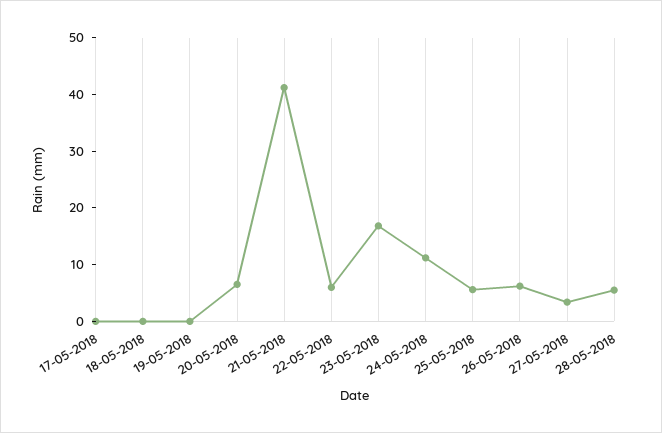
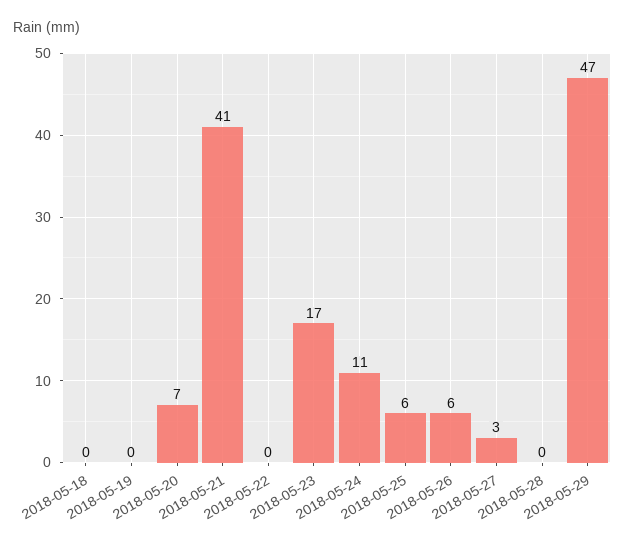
17-05-2018: 0 -> none
22-05-2018: 6 -> 0
28-05-2018: 6 -> 0
2018-05-29: none -> 47

